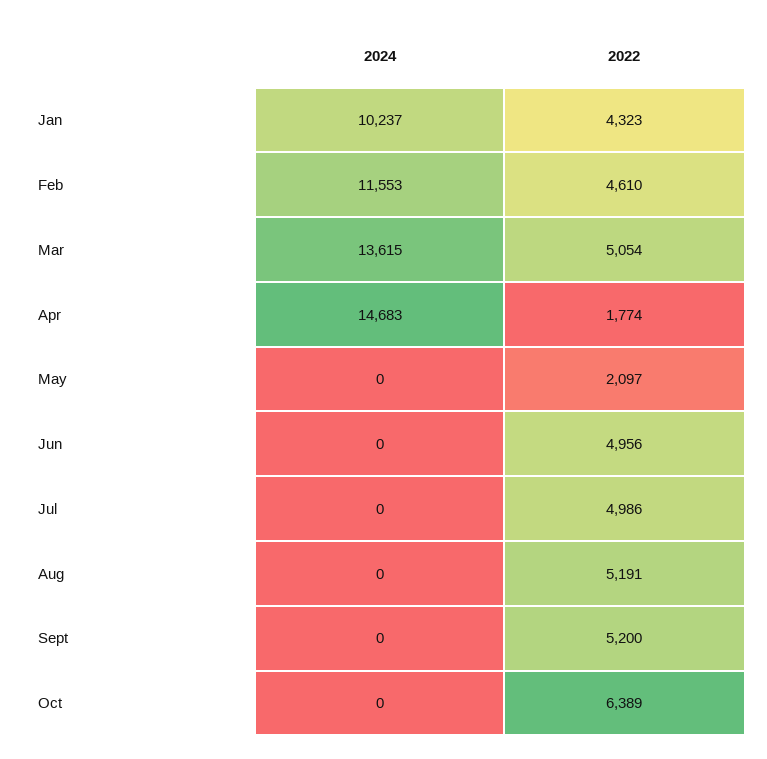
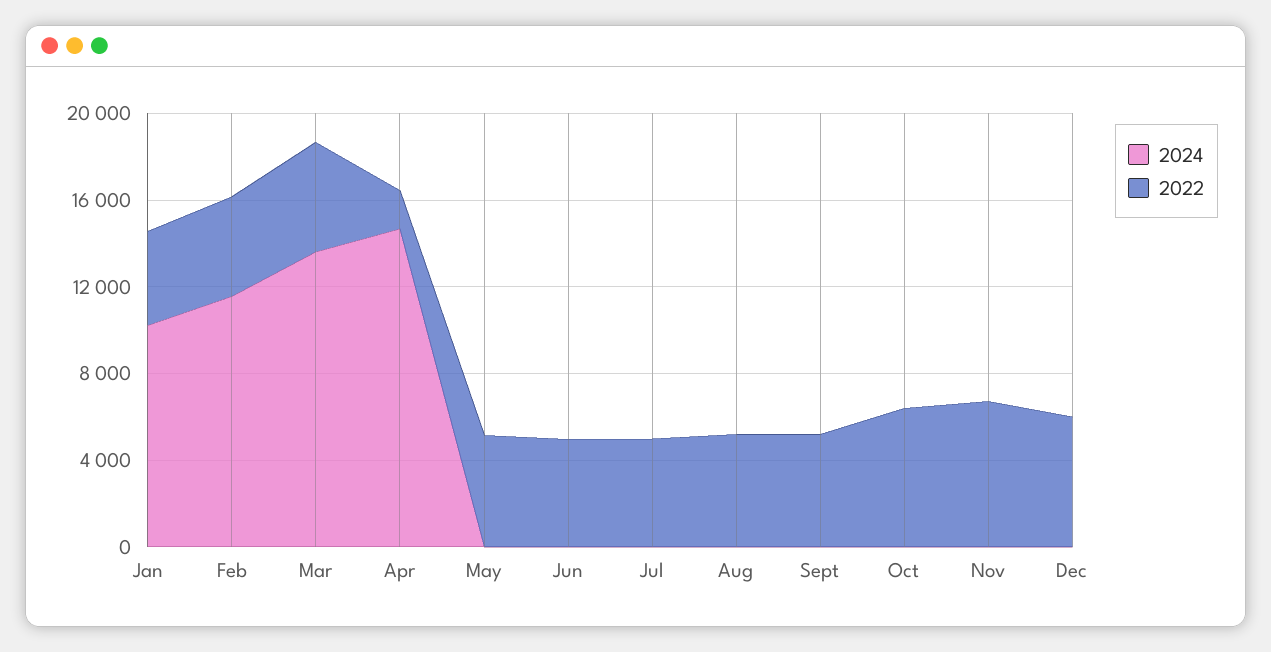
2022, May: 2097 -> 5000
2024, Nov: none -> 0
2022, Nov: none -> 7000
2024, Dec: none -> 0
2022, Dec: none -> 6000

